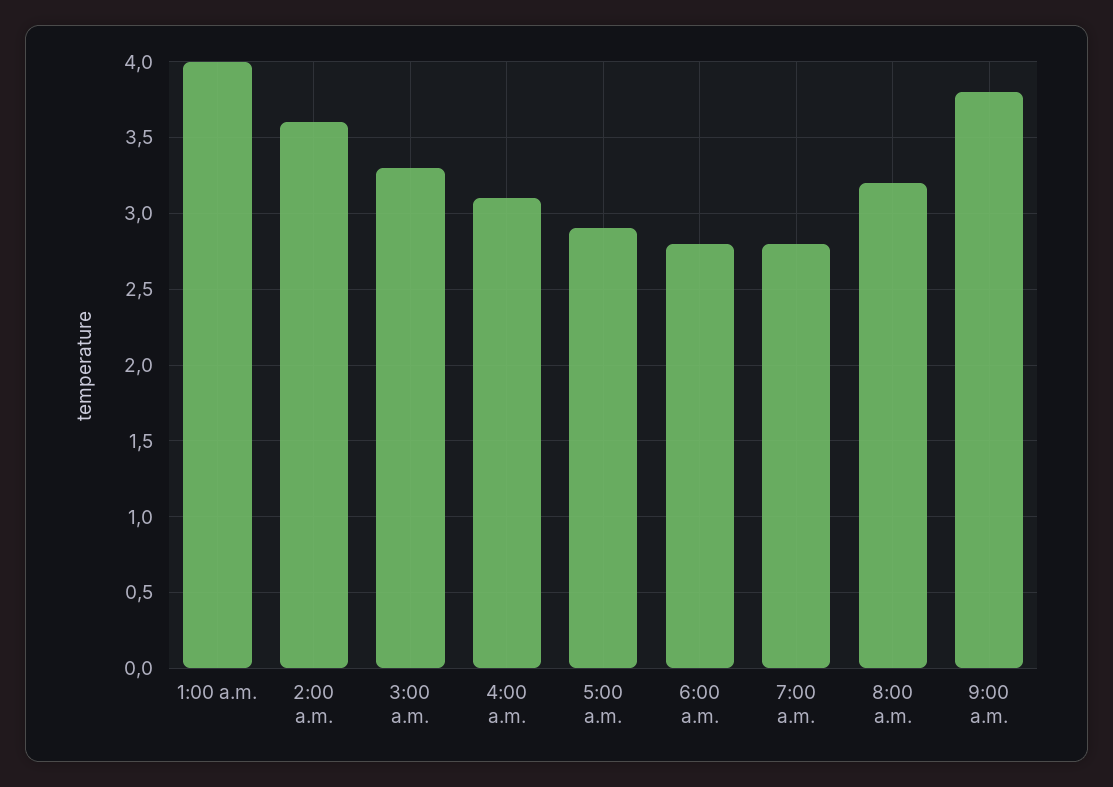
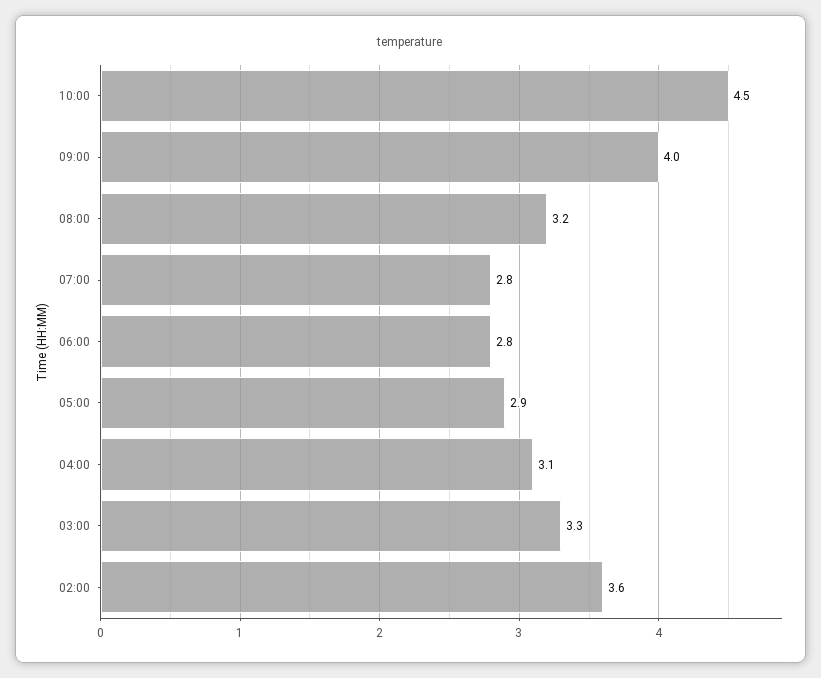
1:00 a.m.: 4 -> none
9:00 a.m.: 3.8 -> 4
10:00: none -> 4.5

